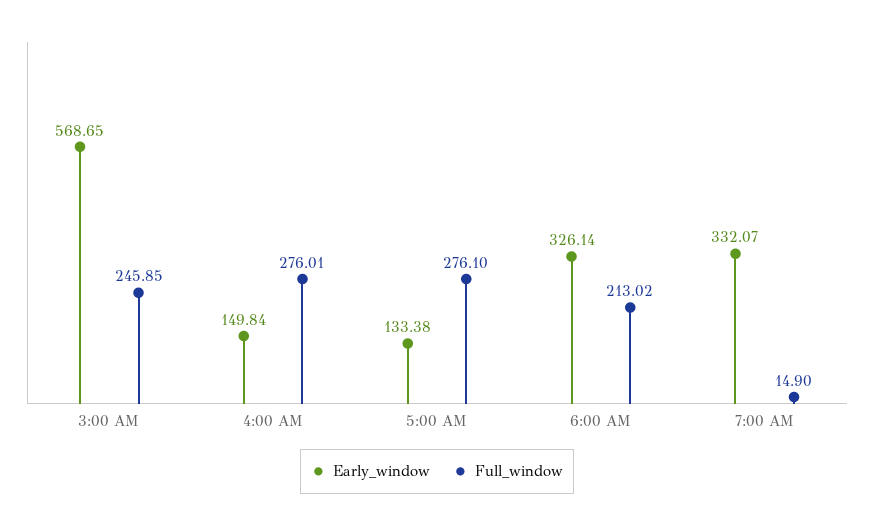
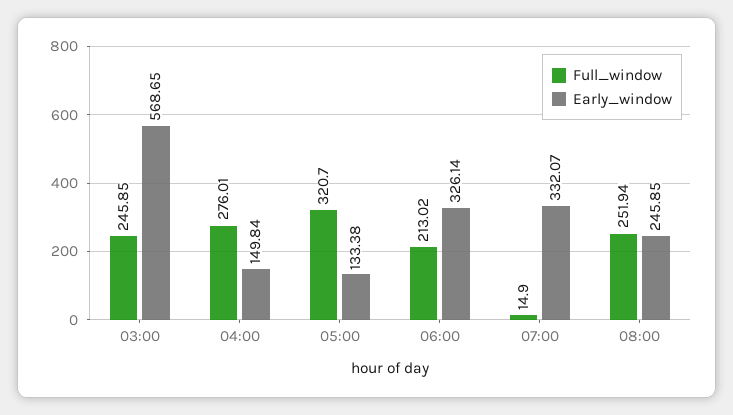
Full_window, 5:00 AM: 276.1 -> 320.7
Full_window, 08:00: none -> 251.94
Early_window, 08:00: none -> 245.85

